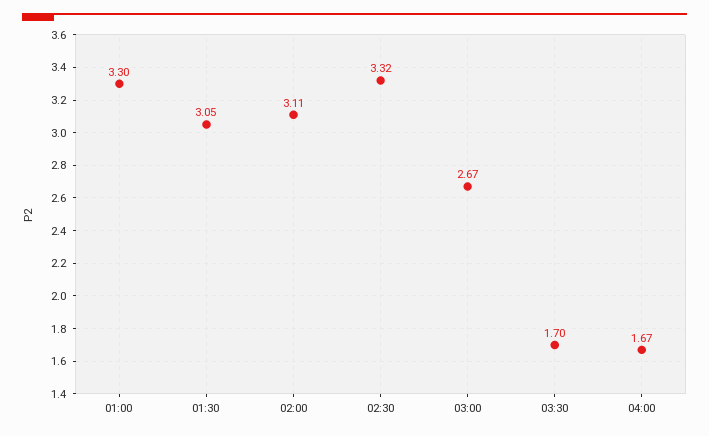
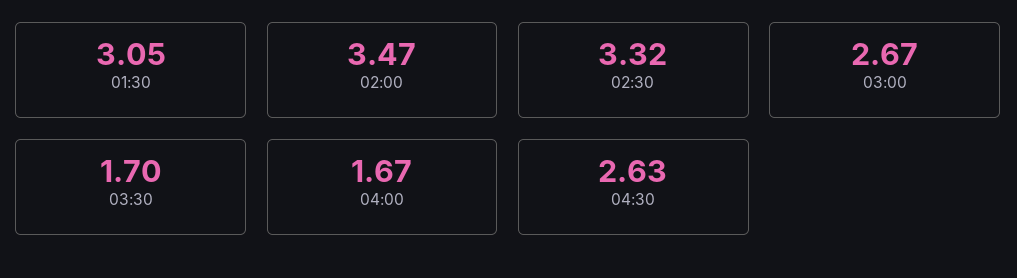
01:00: 3.3 -> none
02:00: 3.11 -> 3.47
04:30: none -> 2.63

